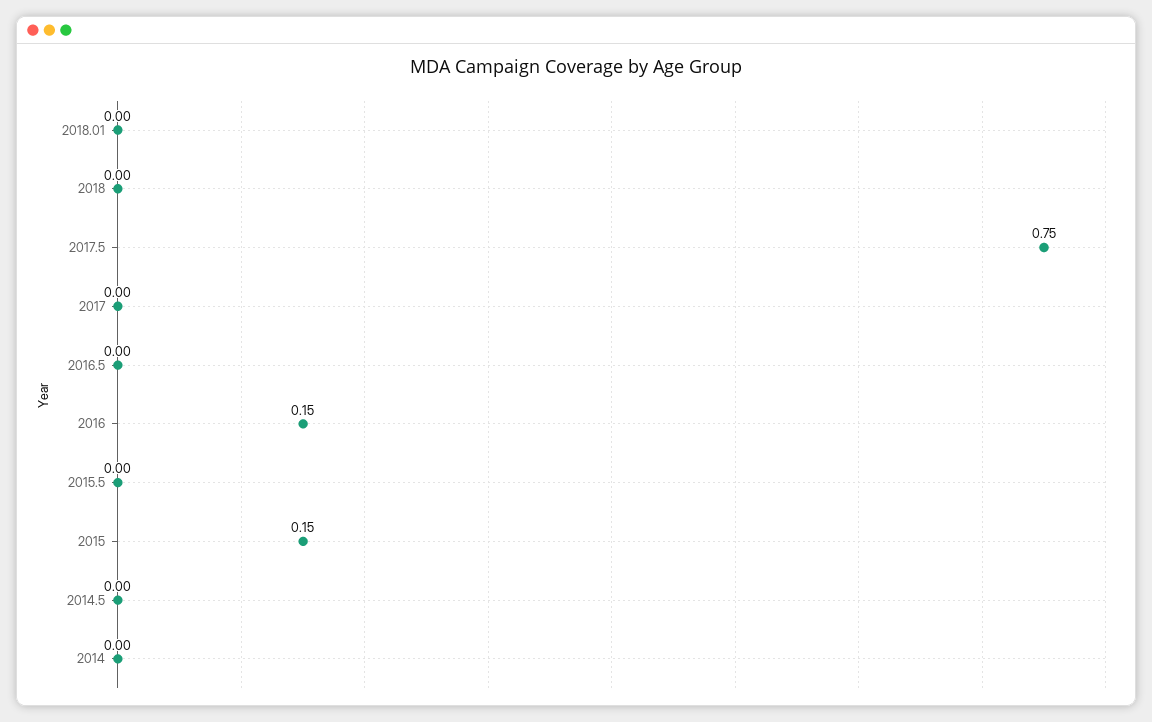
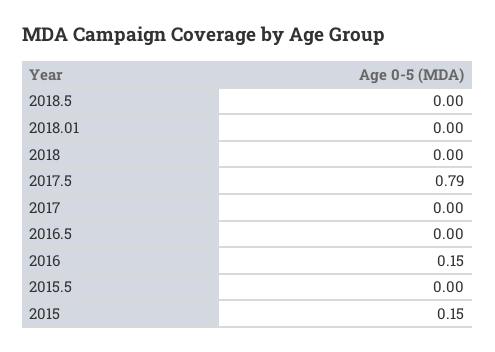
2017.5: 0.75 -> 0.79
2014.5: 0 -> none
2014: 0 -> none
2018.5: none -> 0

